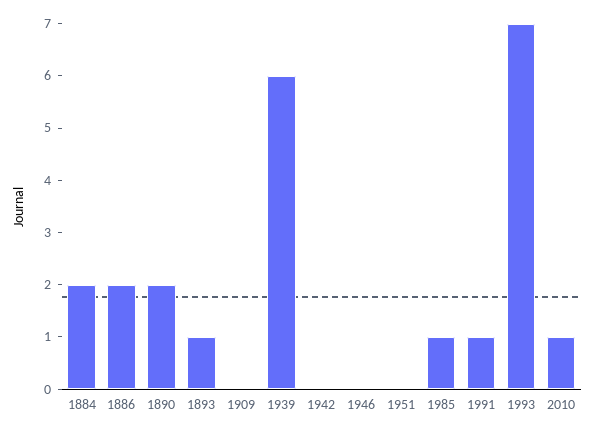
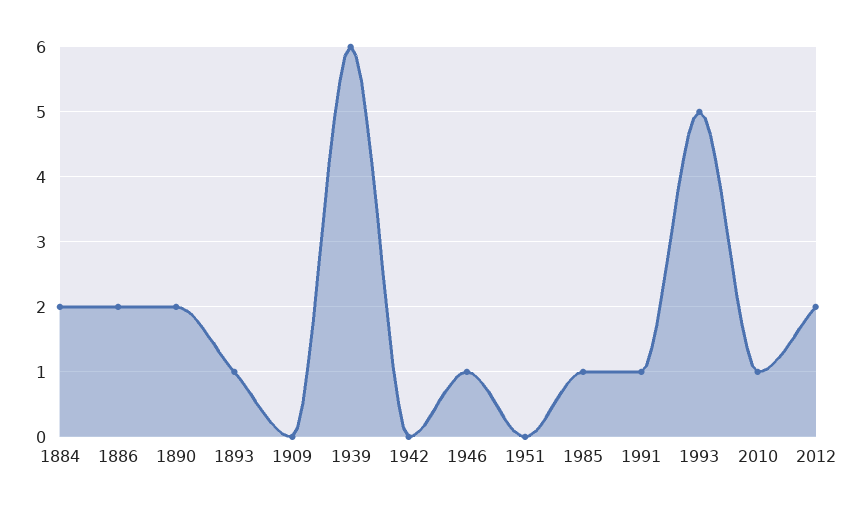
1946: 0 -> 1
1993: 7 -> 5
2012: none -> 2

